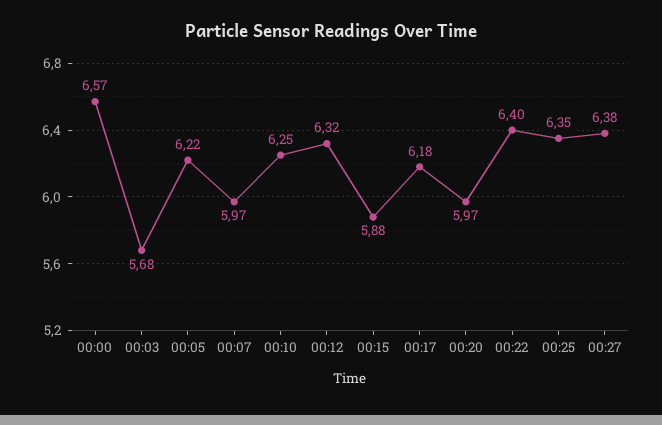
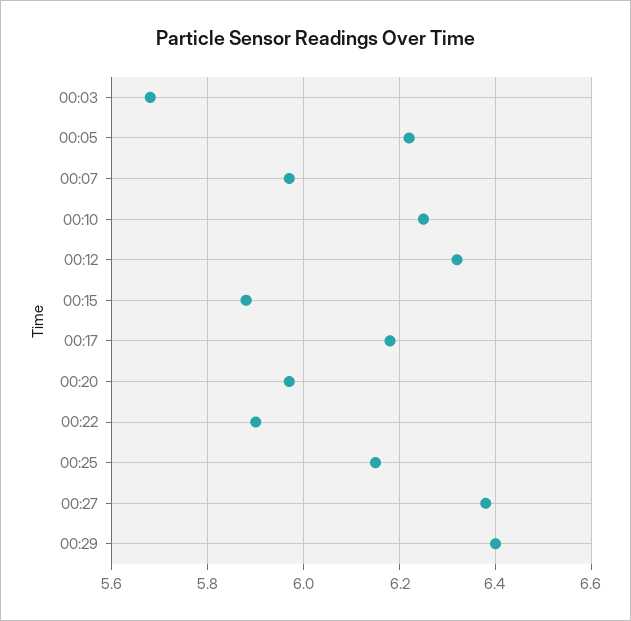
00:00: 6.57 -> none
00:22: 6.4 -> 5.9
00:25: 6.35 -> 6.15
00:29: none -> 6.4

